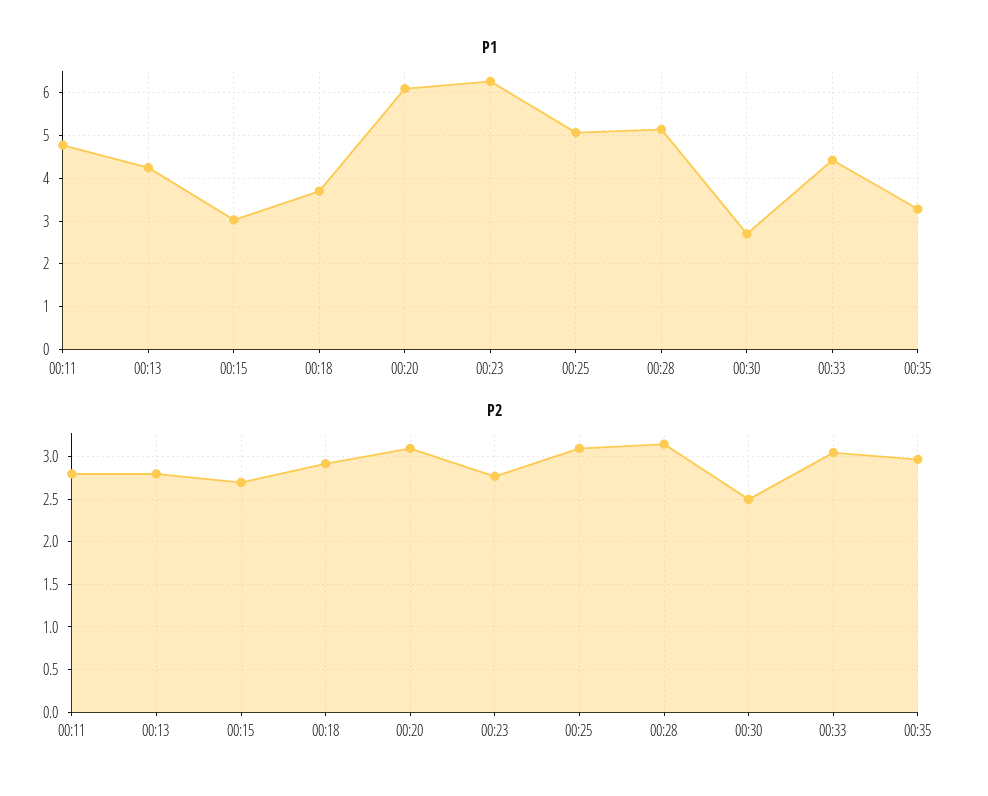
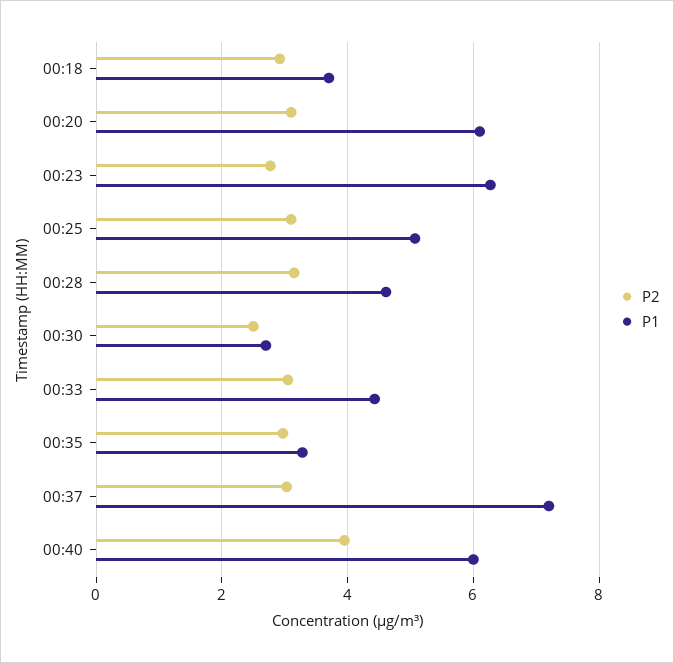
P1, 00:11: 4.8 -> none
P1, 00:13: 4.2 -> none
P1, 00:15: 3 -> none
P1, 00:28: 5.2 -> 4.6
P2, 00:11: 2.8 -> none
P2, 00:13: 2.8 -> none
P2, 00:15: 2.7 -> none
P2, 00:37: none -> 3
P1, 00:37: none -> 7.2
P2, 00:40: none -> 4
P1, 00:40: none -> 6

